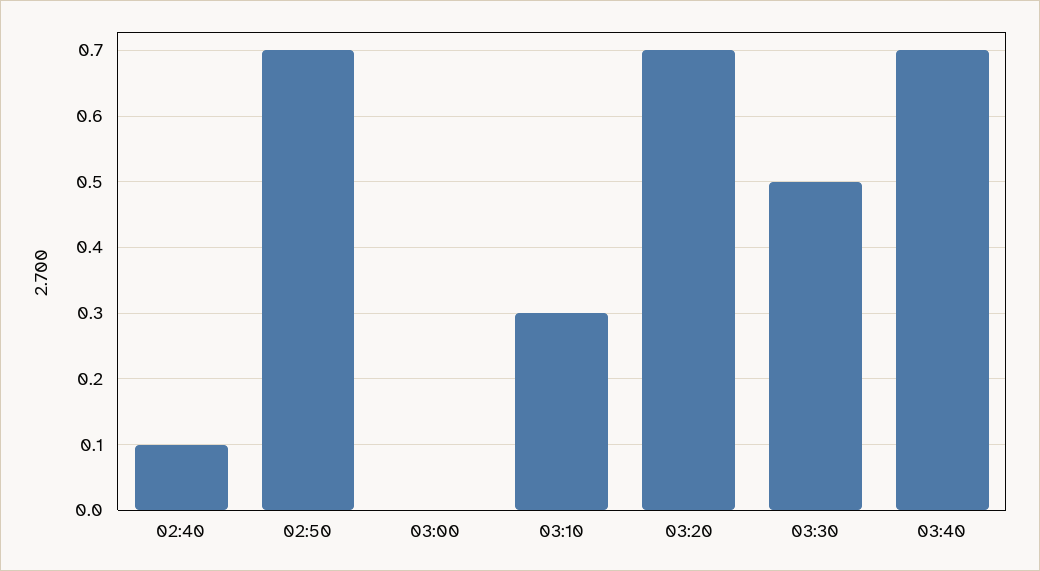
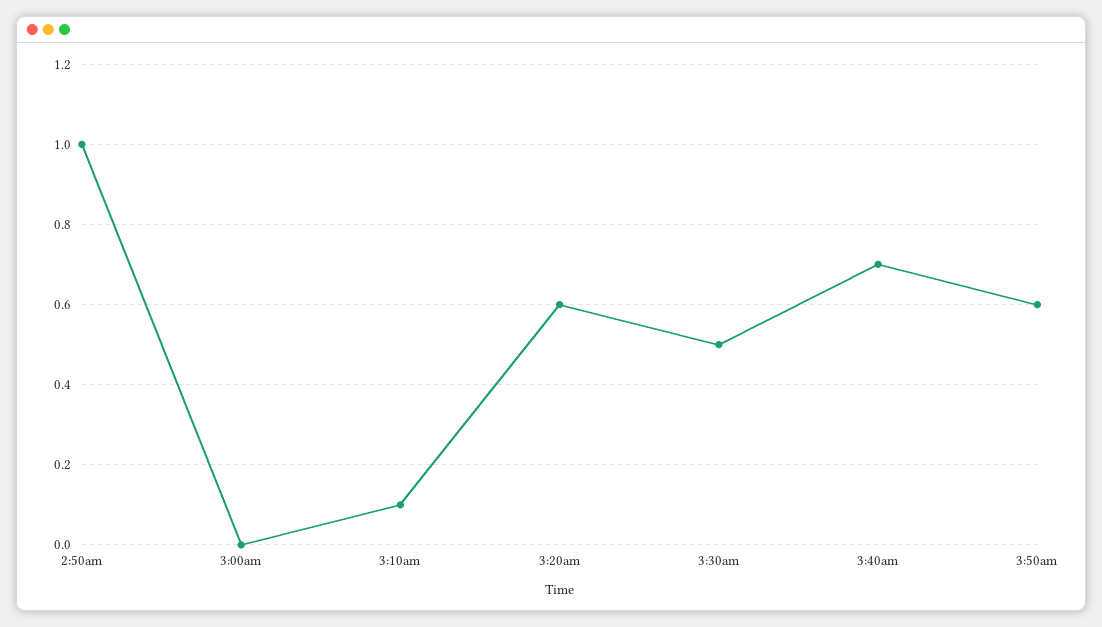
02:40: 0.1 -> none
02:50: 0.7 -> 1
03:10: 0.3 -> 0.1
03:20: 0.7 -> 0.6
3:50am: none -> 0.6

